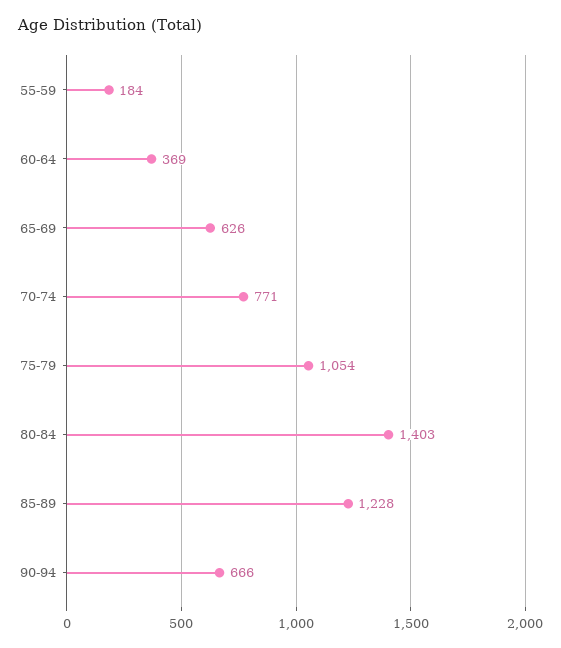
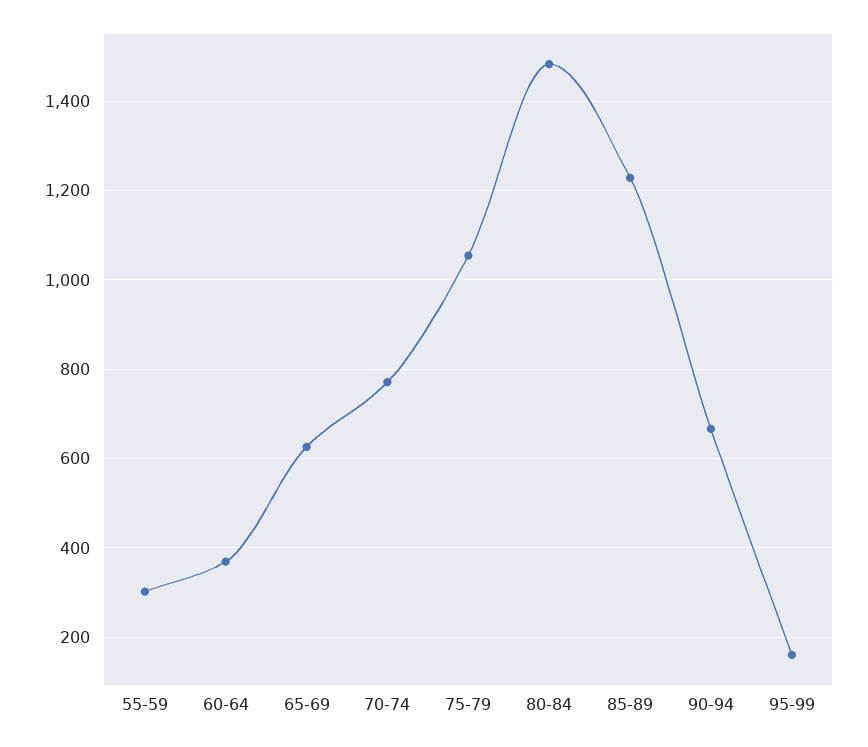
55-59: 184 -> 300
80-84: 1403 -> 1480
95-99: none -> 160

